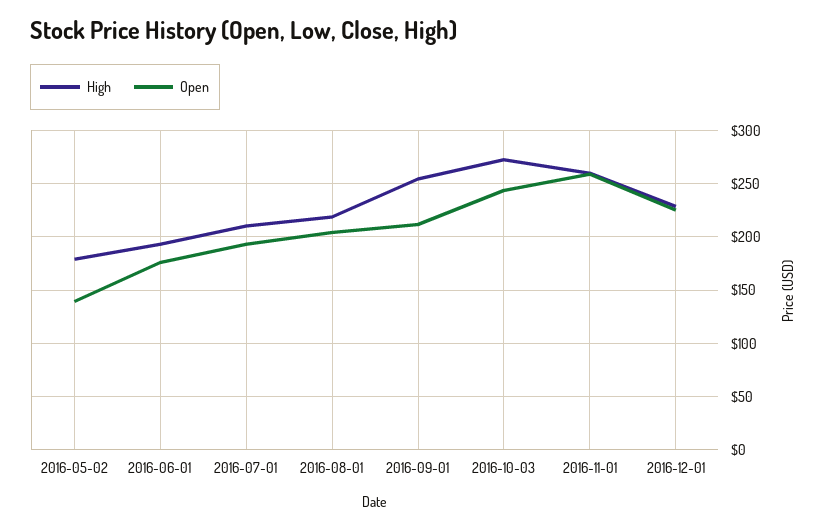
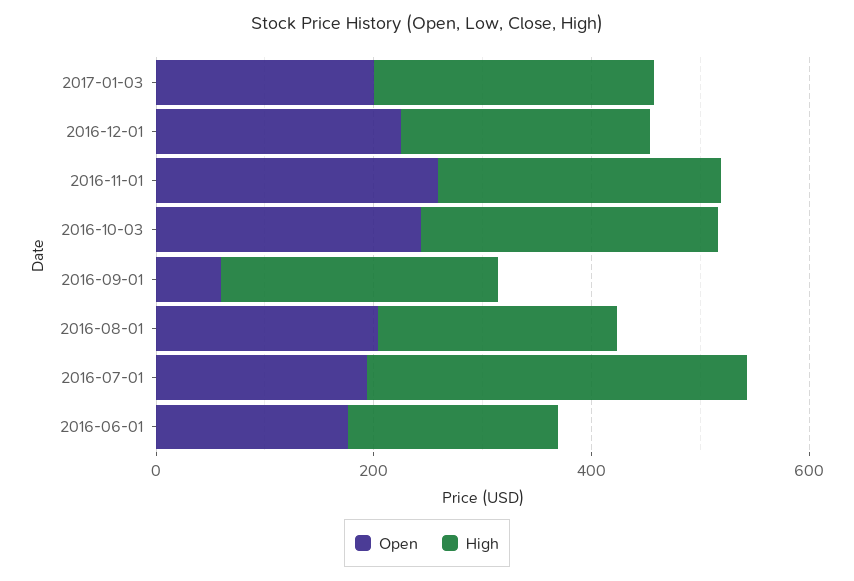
High, 2016-05-02: 180 -> none
Open, 2016-05-02: 140 -> none
High, 2016-07-01: 210 -> 350
Open, 2016-09-01: 210 -> 50
Open, 2017-01-03: none -> 200
High, 2017-01-03: none -> 250

